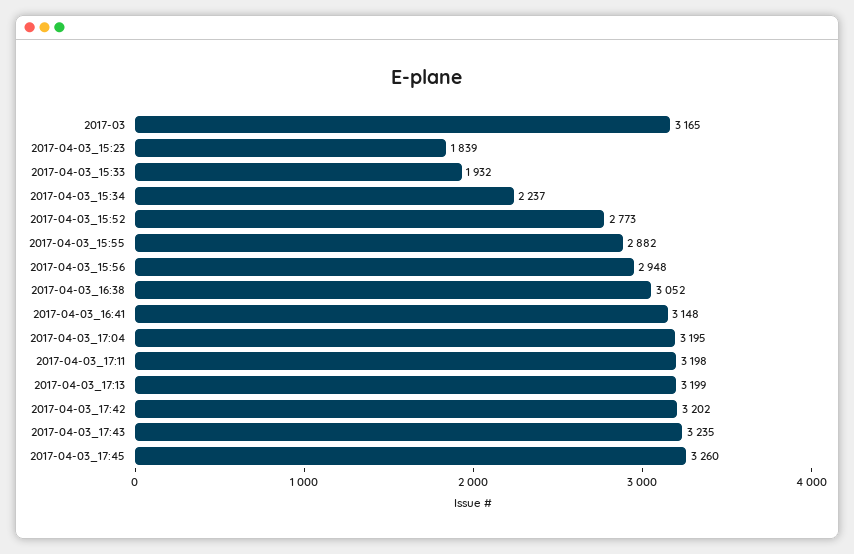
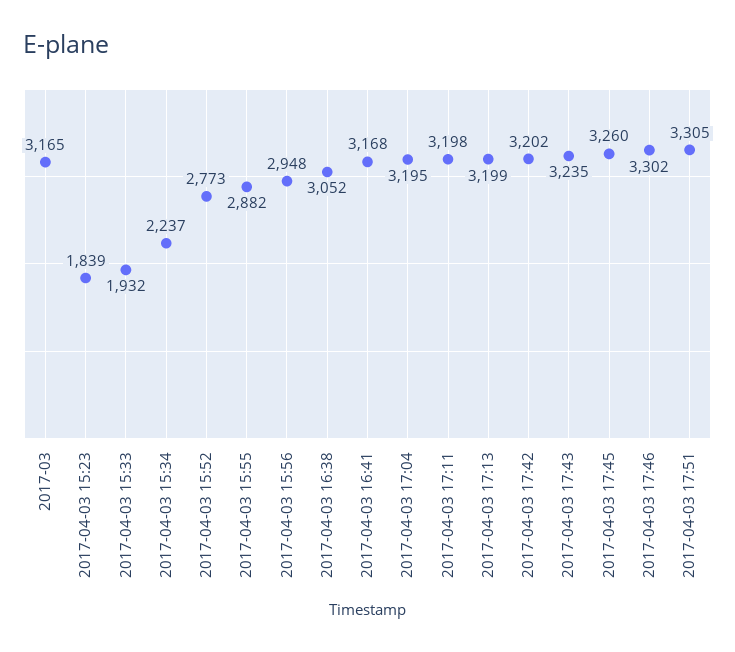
2017-04-03_16:41: 3148 -> 3168
2017-04-03 17:46: none -> 3302
2017-04-03 17:51: none -> 3305

